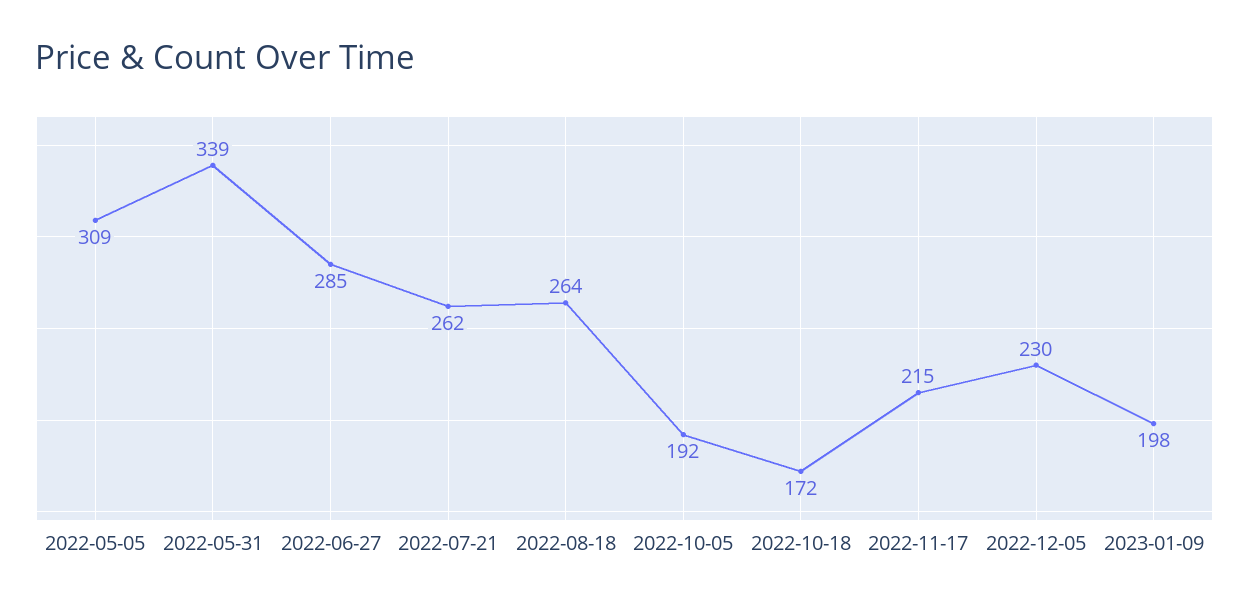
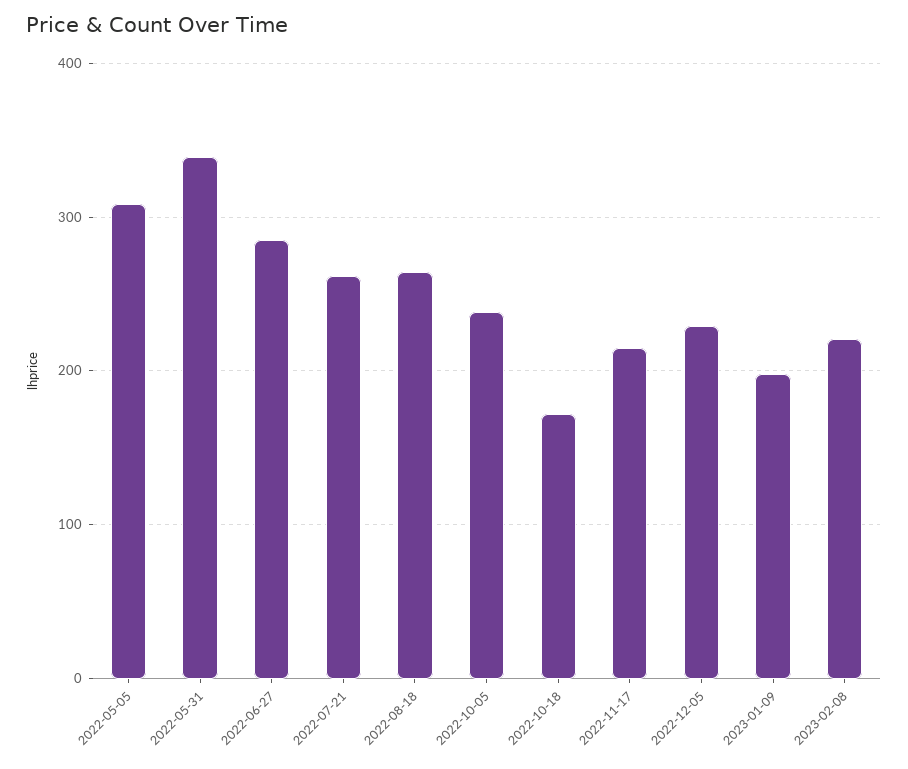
2022-10-05: 192 -> 240
2023-02-08: none -> 220

